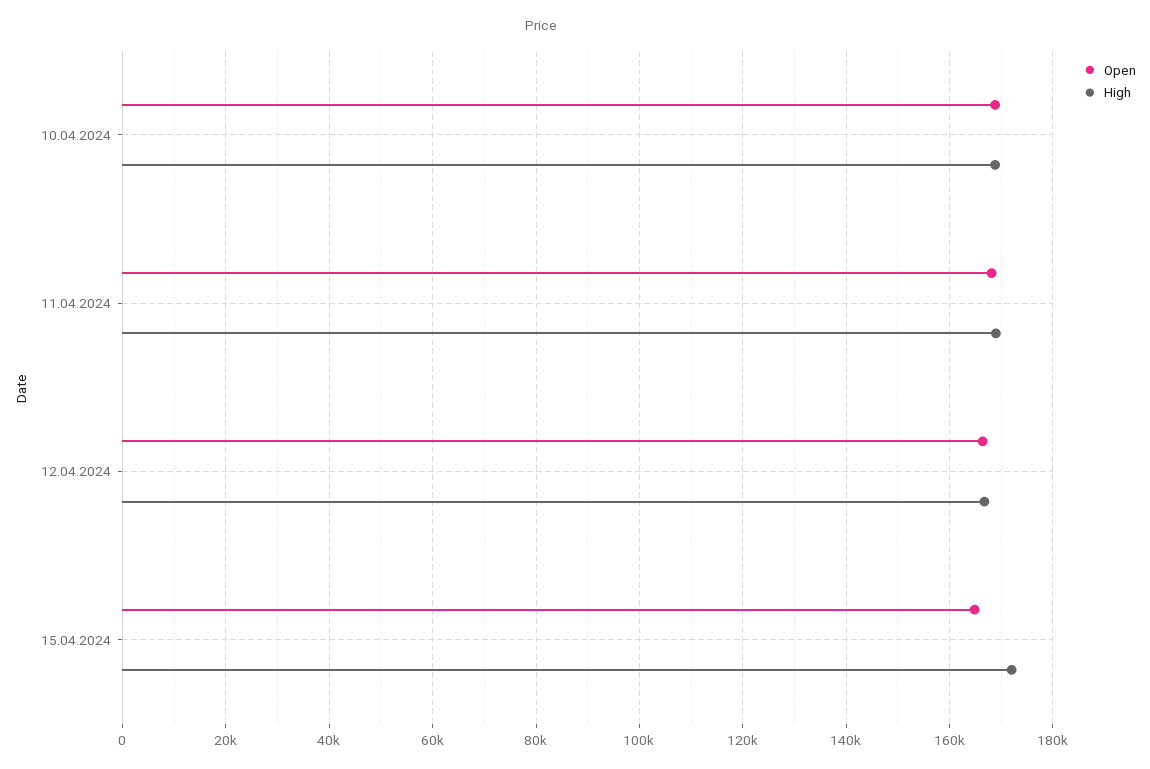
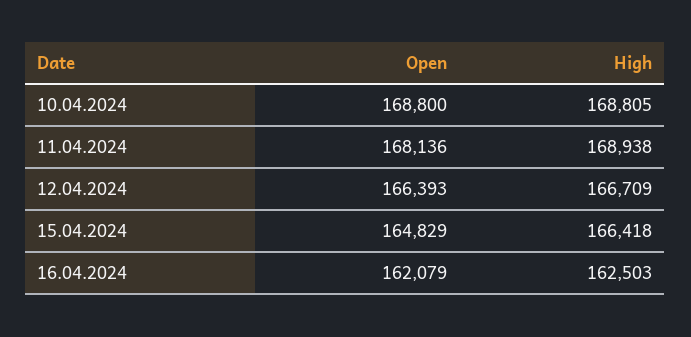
High, 15.04.2024: 172000 -> 166418
Open, 16.04.2024: none -> 162079
High, 16.04.2024: none -> 162503

